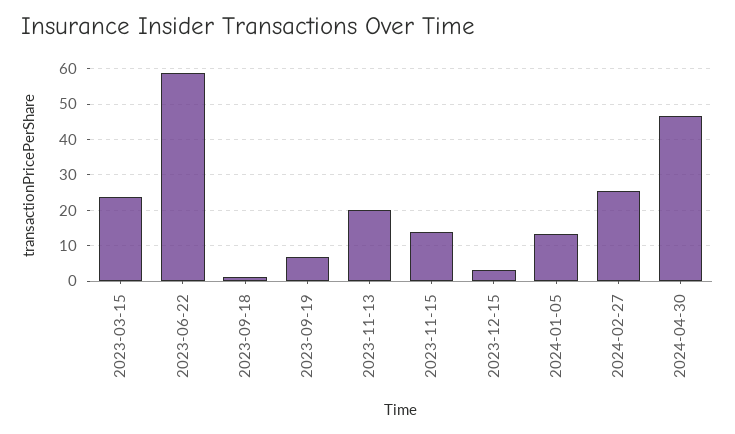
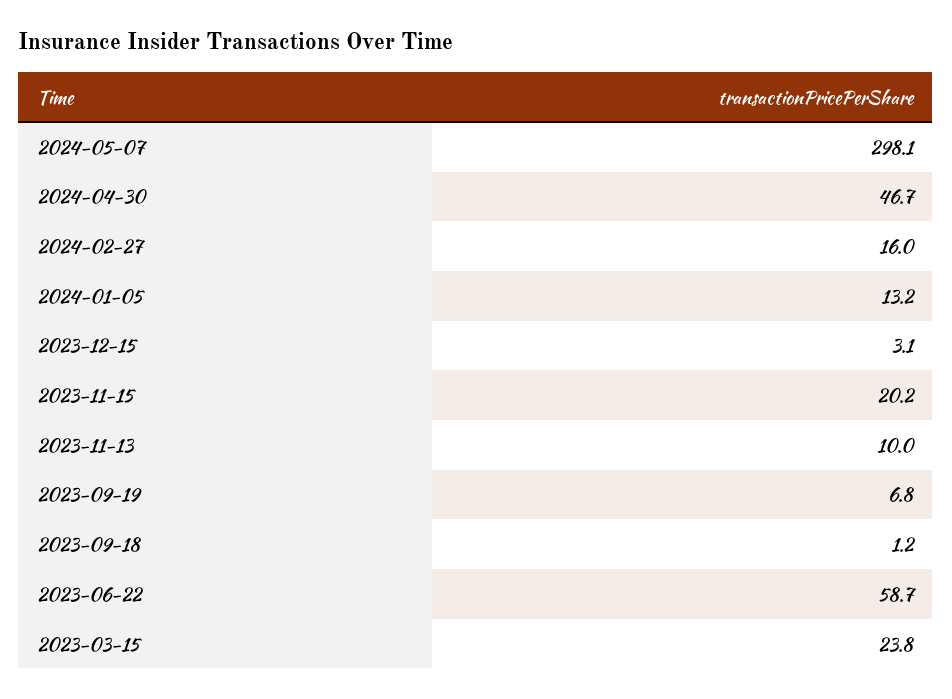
2023-11-13: 20 -> 10
2023-11-15: 14 -> 20.2
2024-02-27: 26 -> 16
2024-05-07: none -> 298.1

